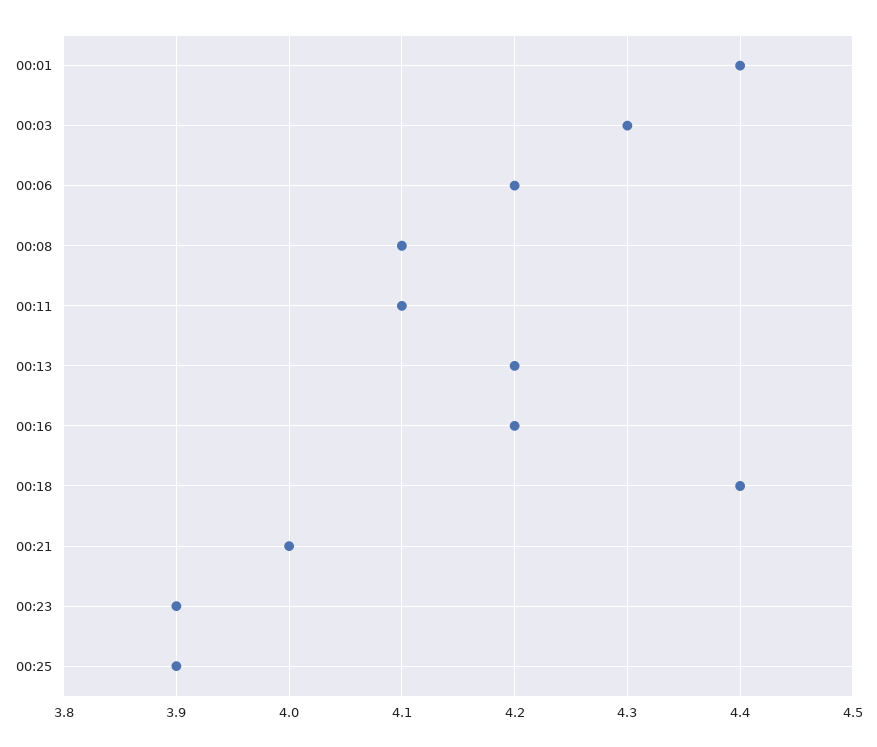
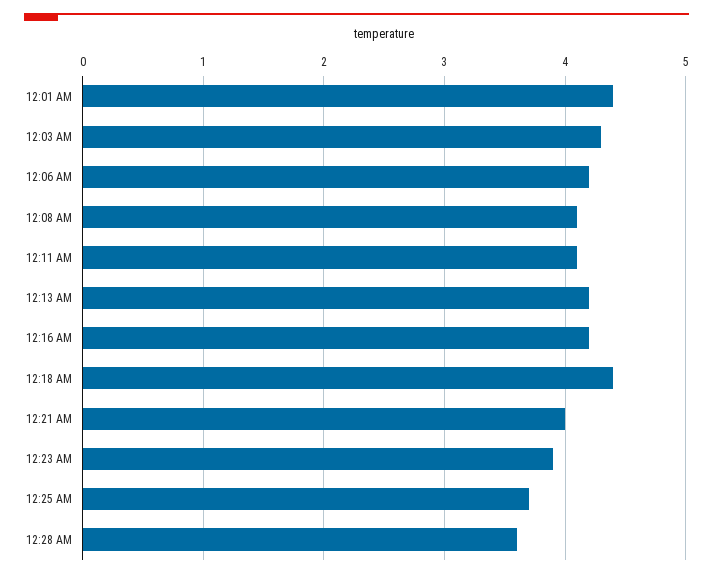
00:25: 3.9 -> 3.7
12:28 AM: none -> 3.6

